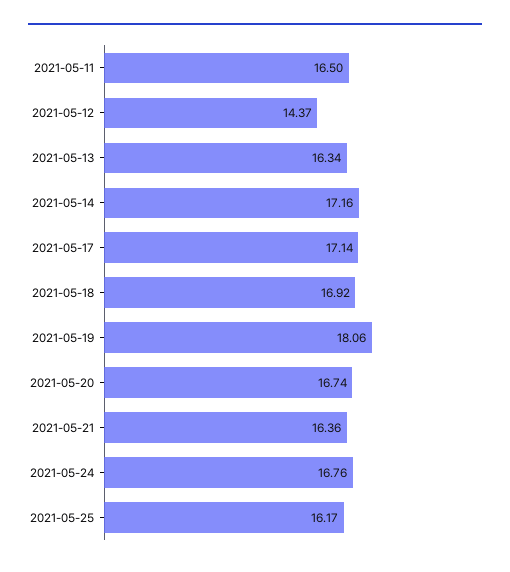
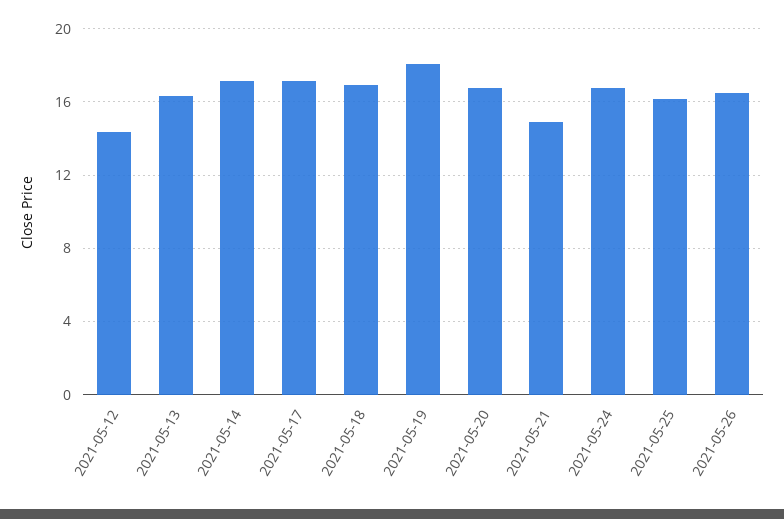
2021-05-11: 16.5 -> none
2021-05-21: 16.36 -> 15
2021-05-26: none -> 16.5

